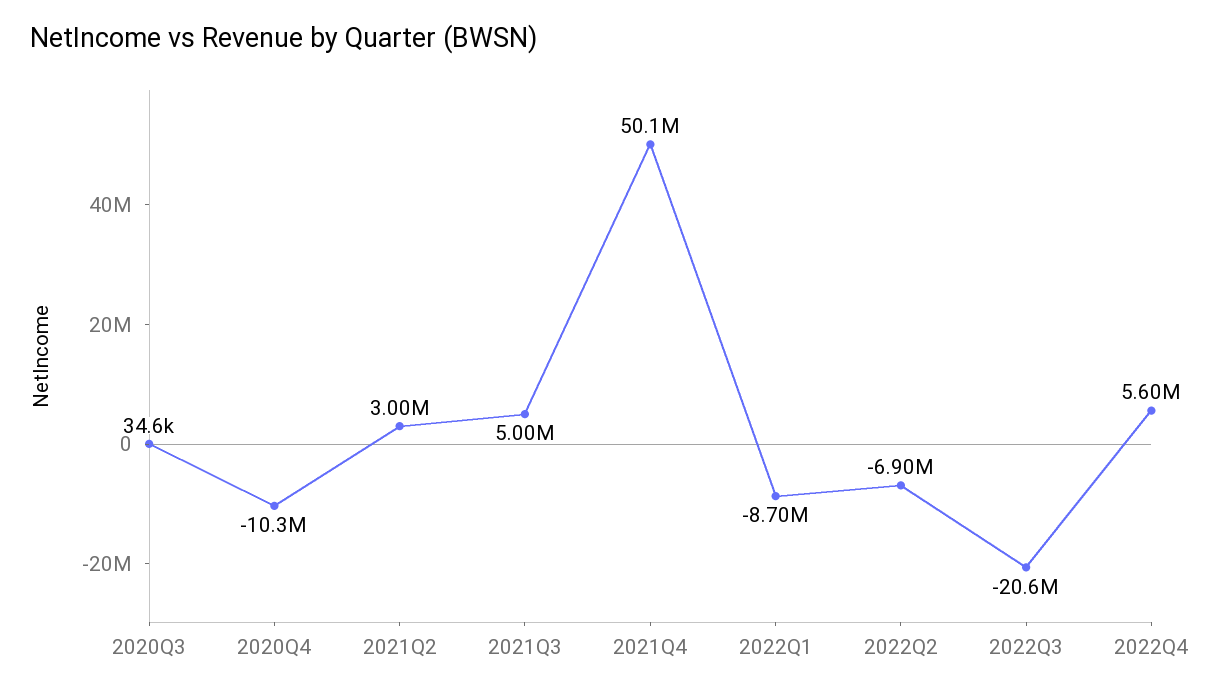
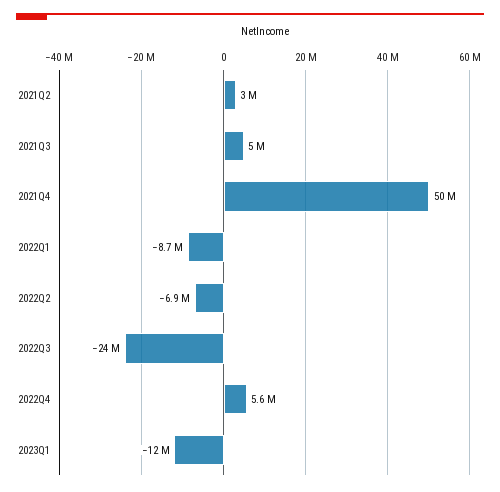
2020Q3: 34600 -> none
2020Q4: -10300000 -> none
2022Q3: -20600000 -> -24000000
2023Q1: none -> -12000000

